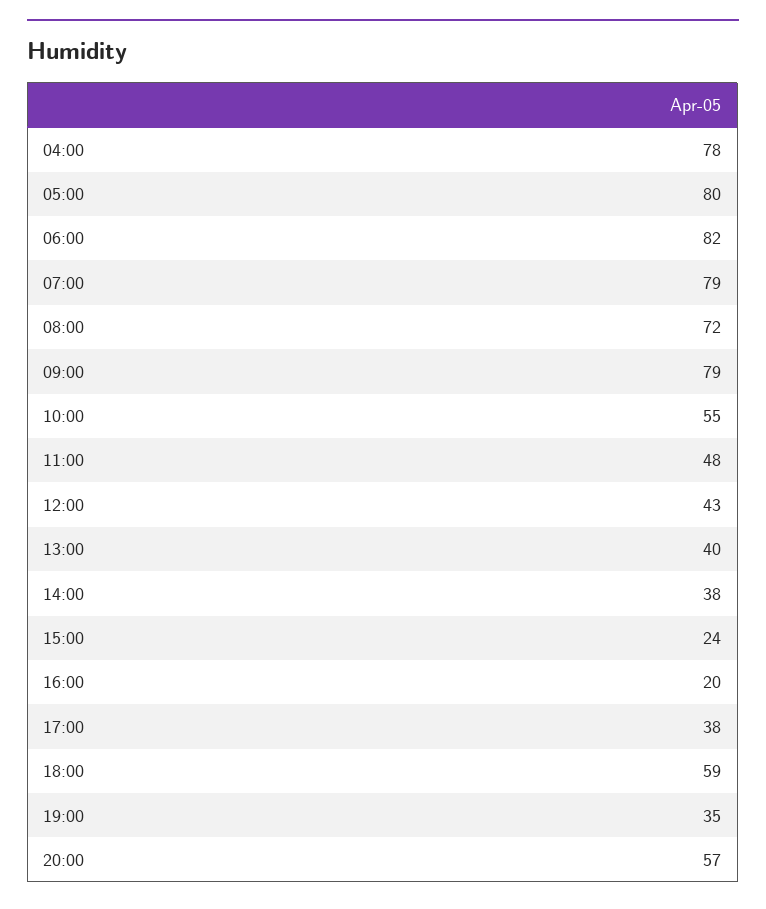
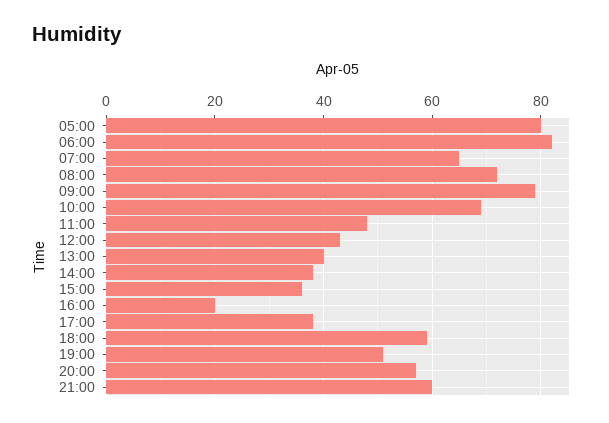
04:00: 78 -> none
07:00: 79 -> 65
10:00: 55 -> 70
15:00: 24 -> 35
19:00: 35 -> 50
21:00: none -> 60

